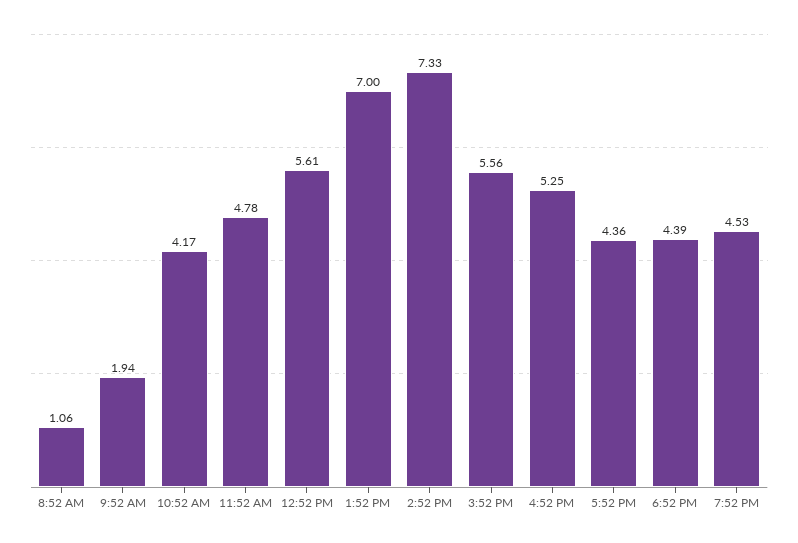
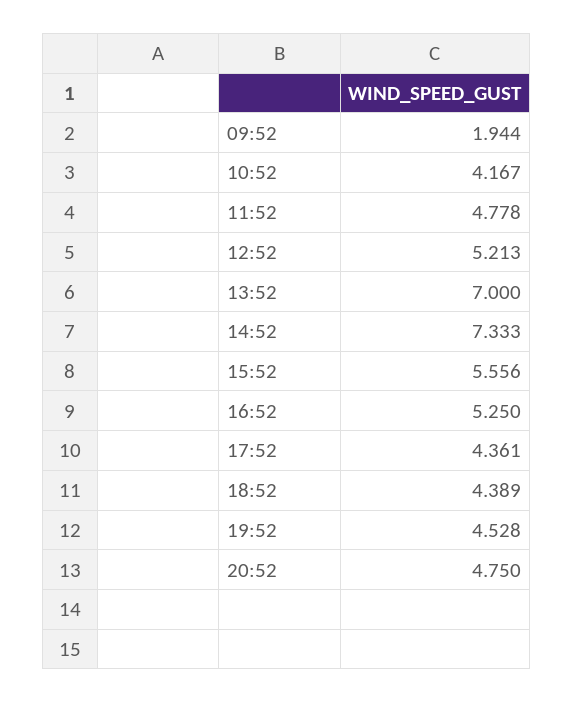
8:52 AM: 1.06 -> none
12:52 PM: 5.61 -> 5.213
20:52: none -> 4.75

